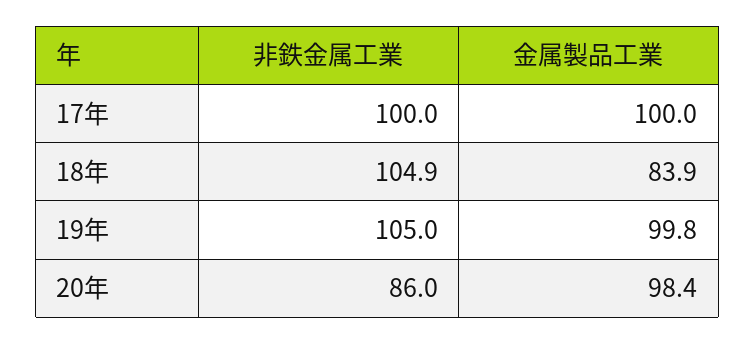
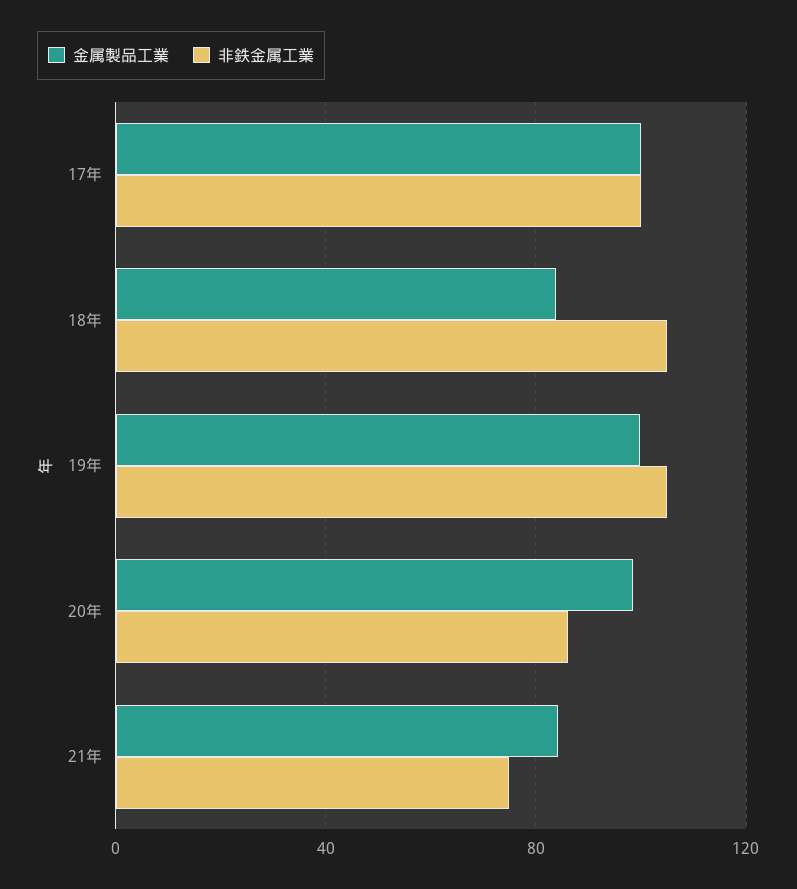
金属製品工業, 21年: none -> 85
非鉄金属工業, 21年: none -> 75

